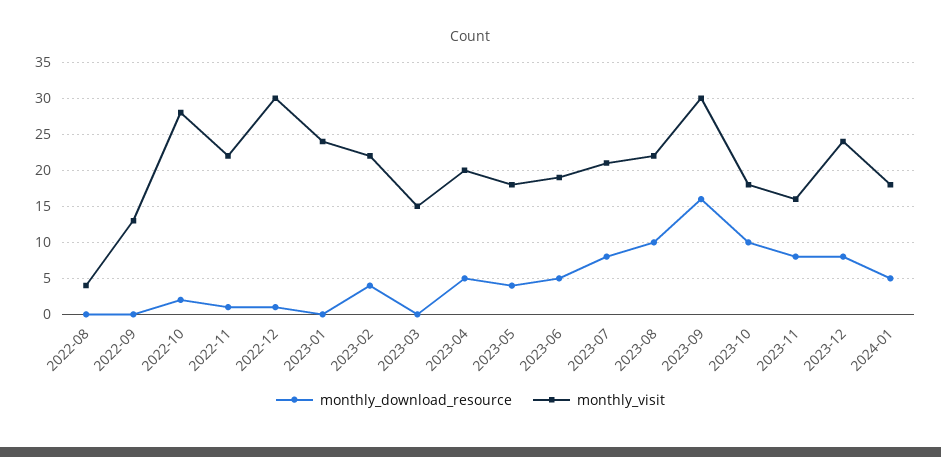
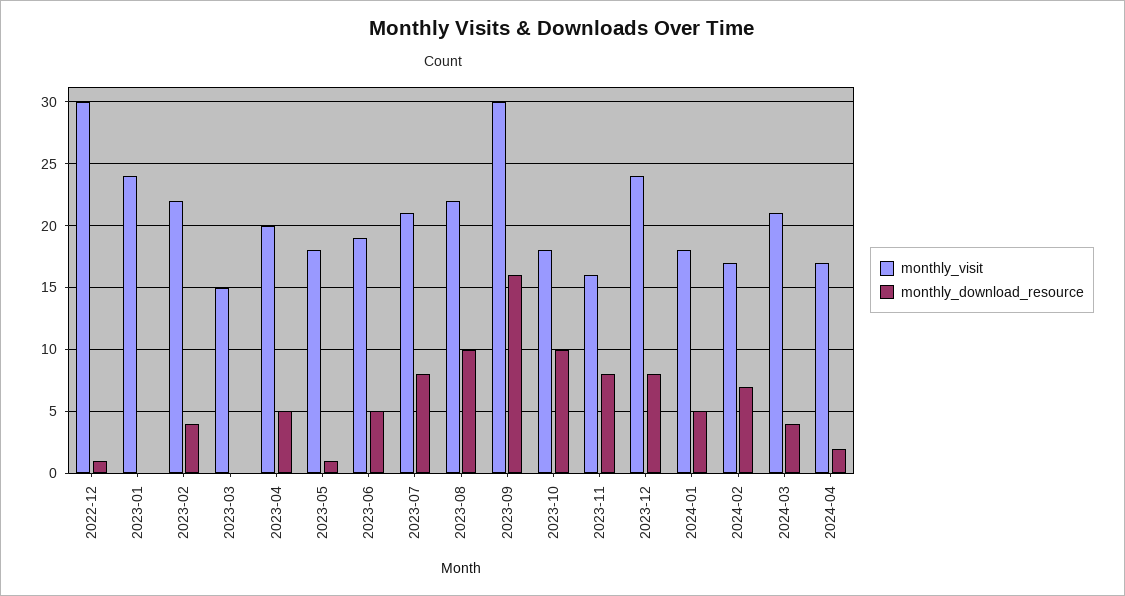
monthly_download_resource, 2022-08: 0 -> none
monthly_visit, 2022-08: 4 -> none
monthly_download_resource, 2022-09: 0 -> none
monthly_visit, 2022-09: 13 -> none
monthly_download_resource, 2022-10: 2 -> none
monthly_visit, 2022-10: 28 -> none
monthly_download_resource, 2022-11: 1 -> none
monthly_visit, 2022-11: 22 -> none
monthly_download_resource, 2023-05: 4 -> 1
monthly_visit, 2024-02: none -> 17
monthly_download_resource, 2024-02: none -> 7
monthly_visit, 2024-03: none -> 21
monthly_download_resource, 2024-03: none -> 4
monthly_visit, 2024-04: none -> 17
monthly_download_resource, 2024-04: none -> 2

